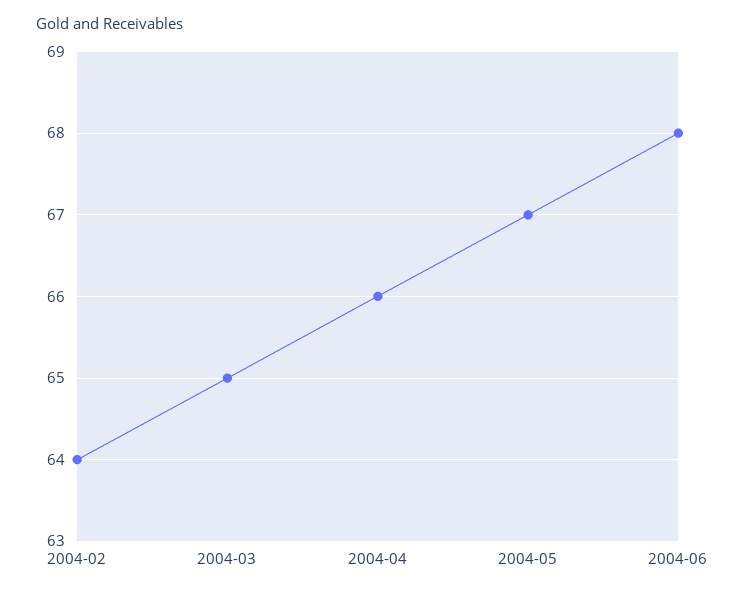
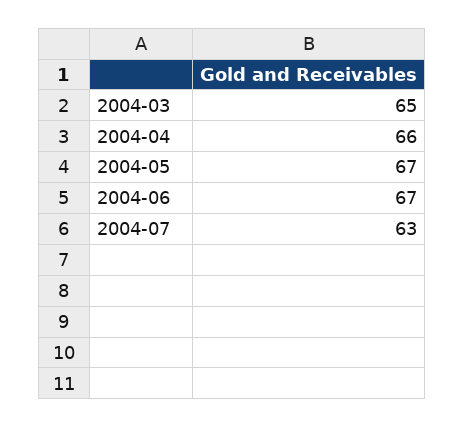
2004-02: 64 -> none
2004-06: 68 -> 67
2004-07: none -> 63

